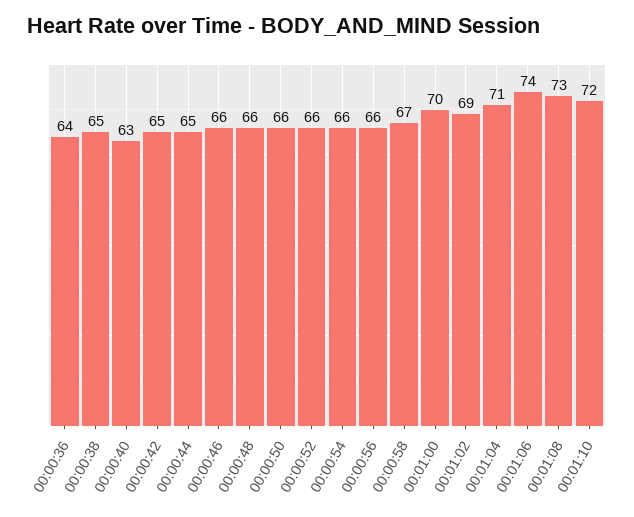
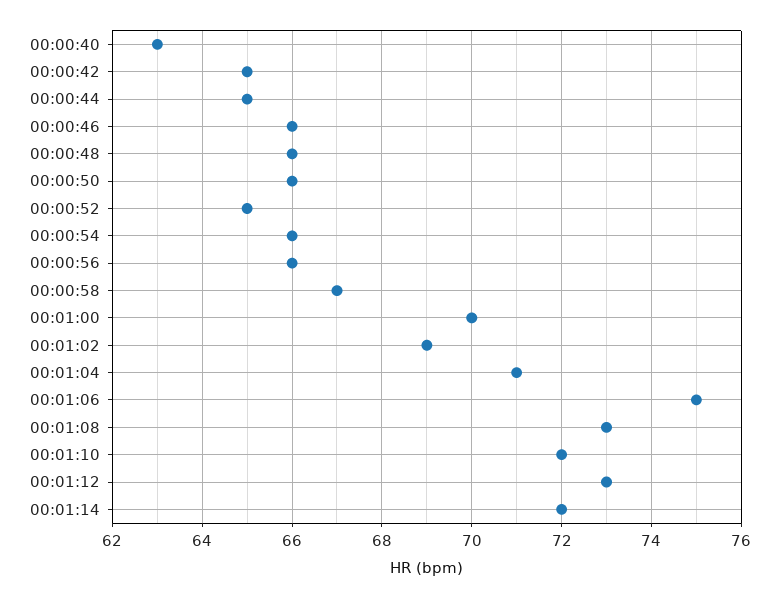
00:00:36: 64 -> none
00:00:38: 65 -> none
00:00:52: 66 -> 65
00:01:06: 74 -> 75
00:01:12: none -> 73
00:01:14: none -> 72

